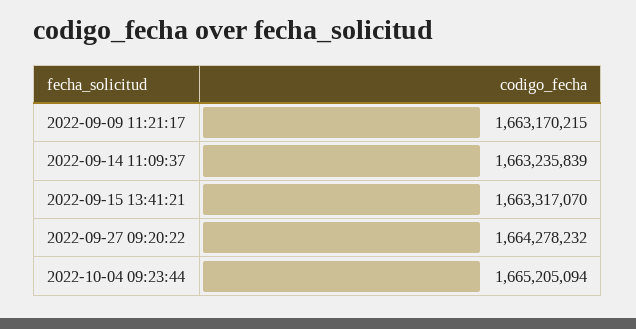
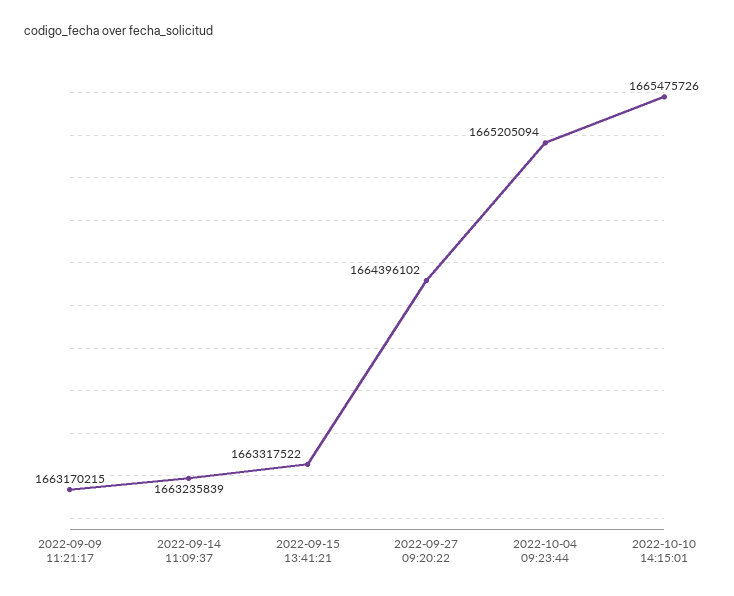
2022-09-15 13:41:21: 1663317070 -> 1663317522
2022-09-27 09:20:22: 1664278232 -> 1664396102
2022-10-10 14:15:01: none -> 1665475726

